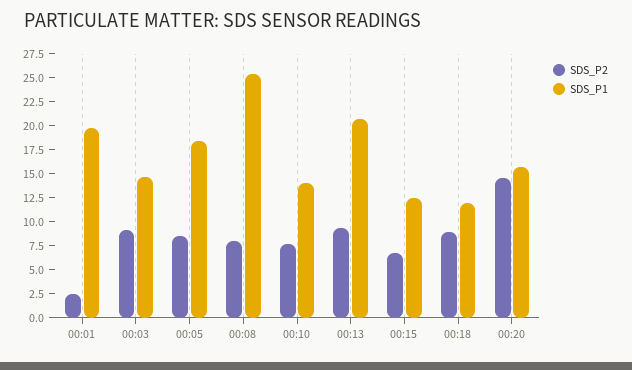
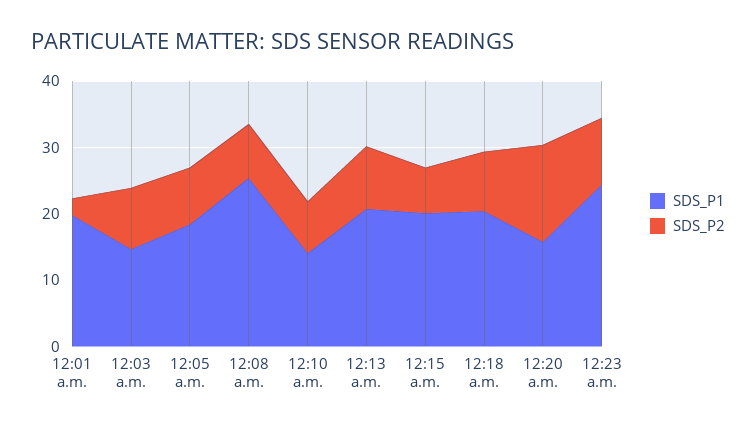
SDS_P1, 00:15: 12.5 -> 20
SDS_P1, 00:18: 12.5 -> 20
SDS_P1, 12:23 a.m.: none -> 24
SDS_P2, 12:23 a.m.: none -> 10

